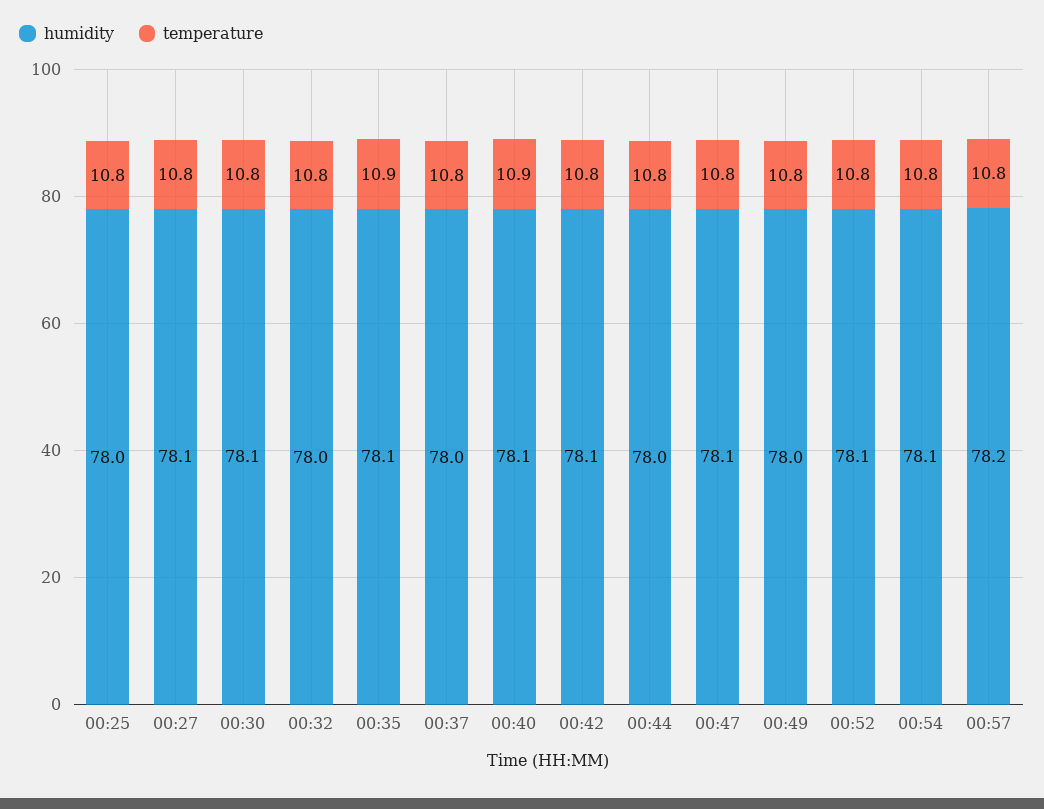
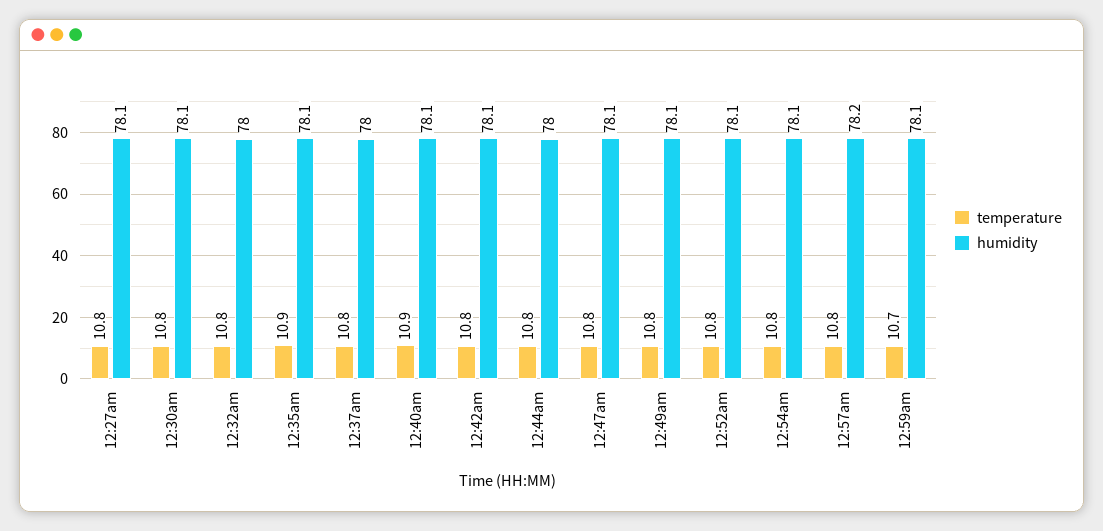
humidity, 00:25: 78 -> none
temperature, 00:25: 10.8 -> none
humidity, 00:49: 78 -> 78.1
temperature, 12:59am: none -> 10.7
humidity, 12:59am: none -> 78.1

